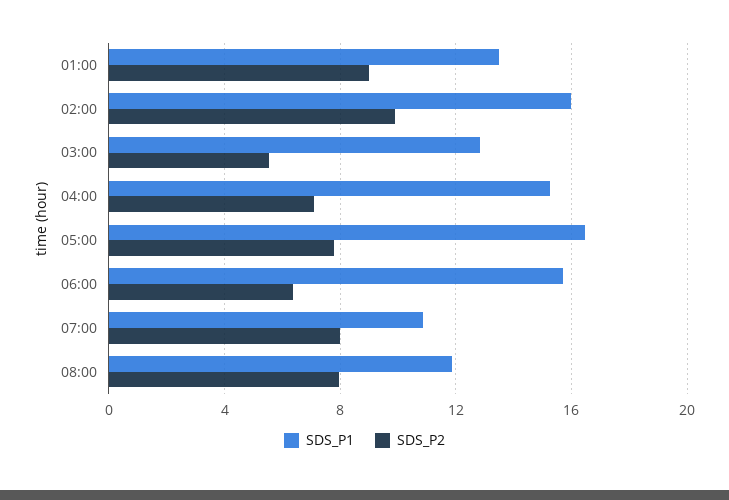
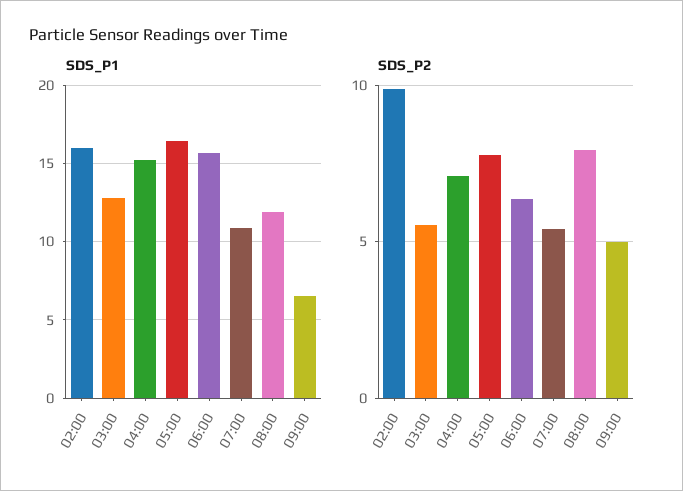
SDS_P1, 01:00: 13.5 -> none
SDS_P2, 01:00: 9 -> none
SDS_P2, 07:00: 8 -> 5.5
SDS_P1, 09:00: none -> 6.5
SDS_P2, 09:00: none -> 5

